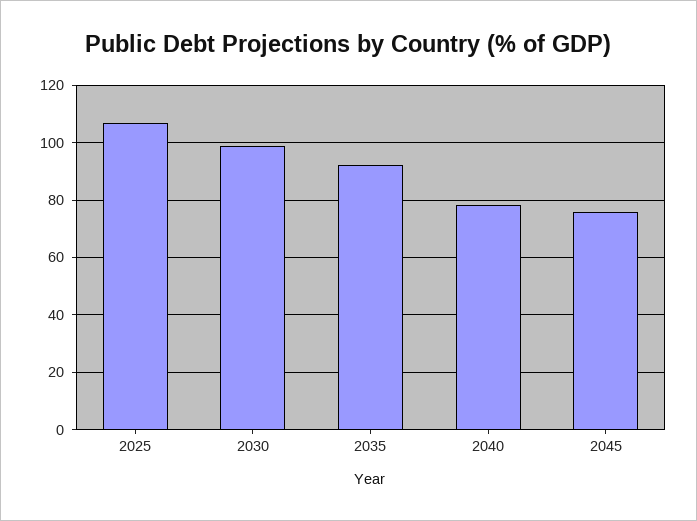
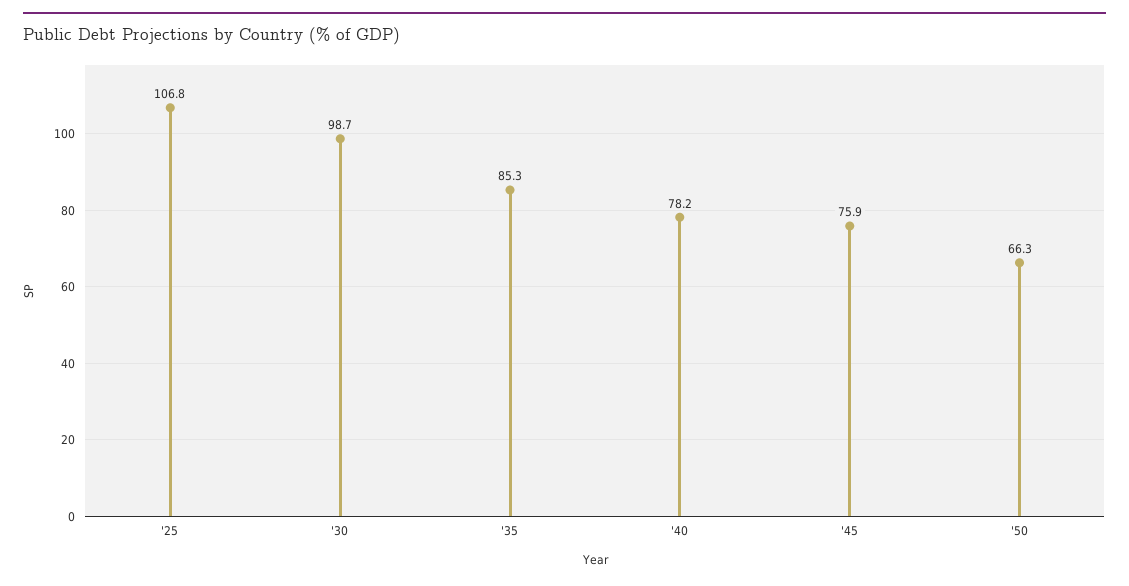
2035: 92.5 -> 85.3
'50: none -> 66.3

